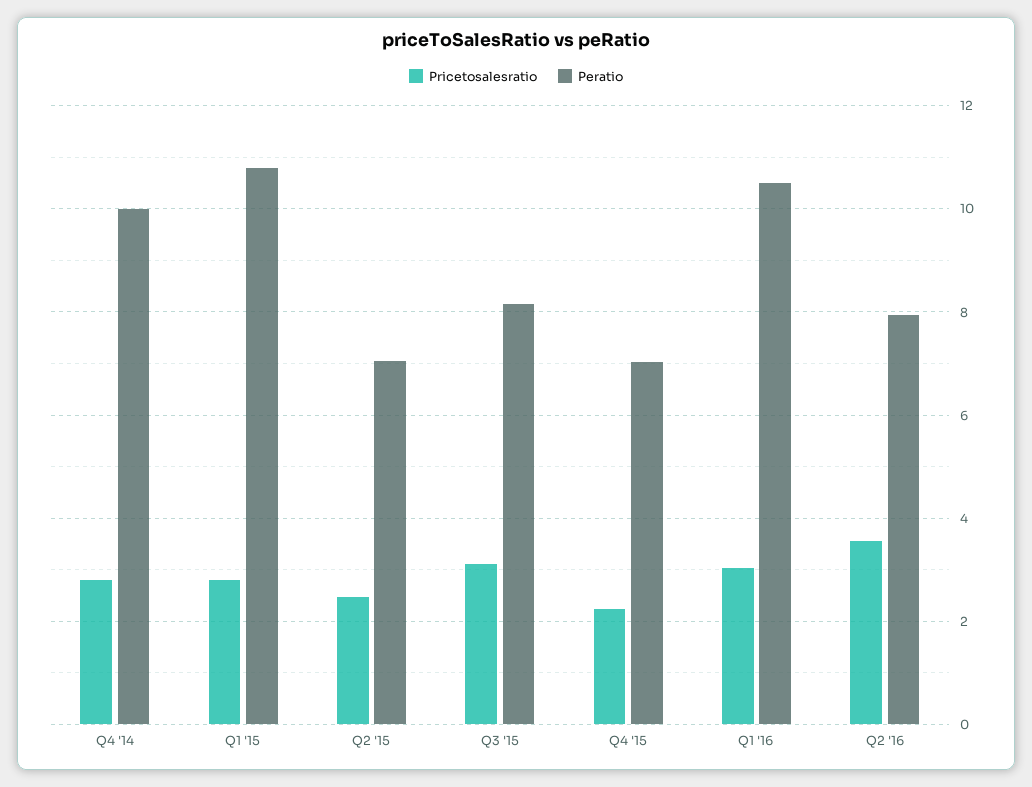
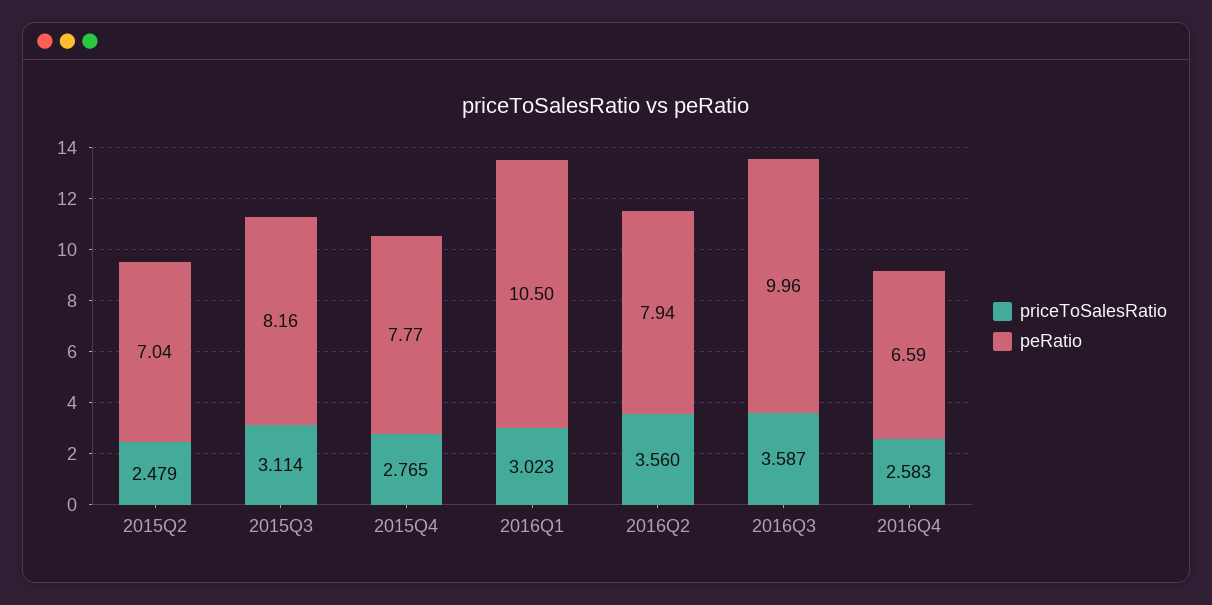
Pricetosalesratio, Q4 '14: 2.8 -> none
Peratio, Q4 '14: 10 -> none
Pricetosalesratio, Q1 '15: 2.8 -> none
Peratio, Q1 '15: 10.8 -> none
Pricetosalesratio, Q4 '15: 2.2 -> 2.765
Peratio, Q4 '15: 7 -> 7.77
Pricetosalesratio, 2016Q3: none -> 3.587
Peratio, 2016Q3: none -> 9.96
Pricetosalesratio, 2016Q4: none -> 2.583
Peratio, 2016Q4: none -> 6.59

